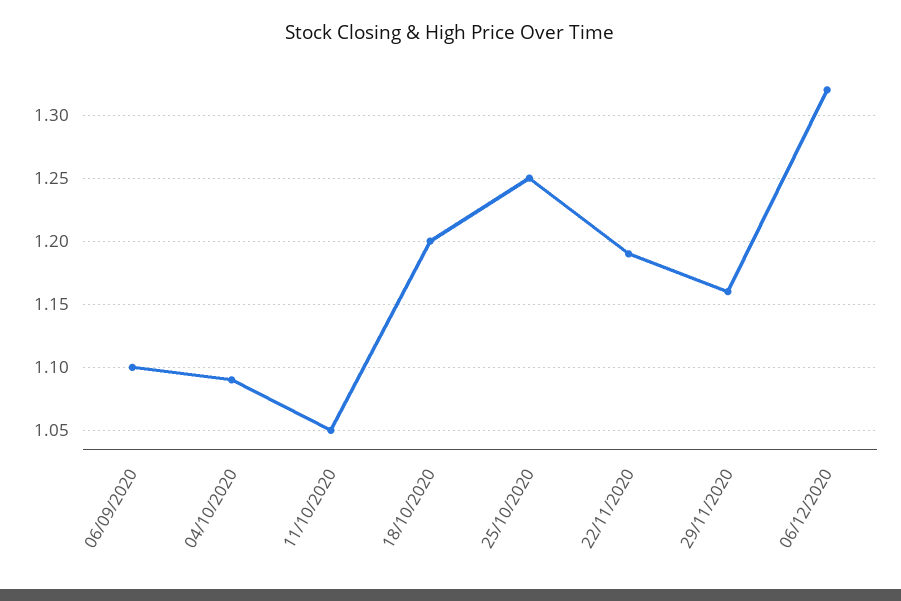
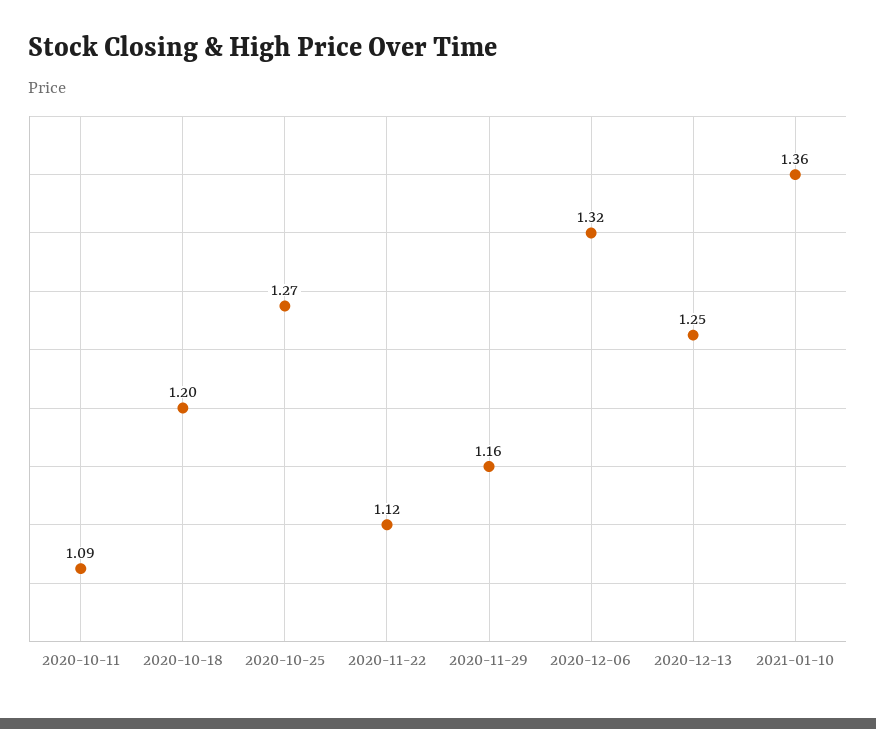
06/09/2020: 1.1 -> none
04/10/2020: 1.09 -> none
11/10/2020: 1.05 -> 1.09
25/10/2020: 1.25 -> 1.27
22/11/2020: 1.19 -> 1.12
2020-12-13: none -> 1.25
2021-01-10: none -> 1.36

